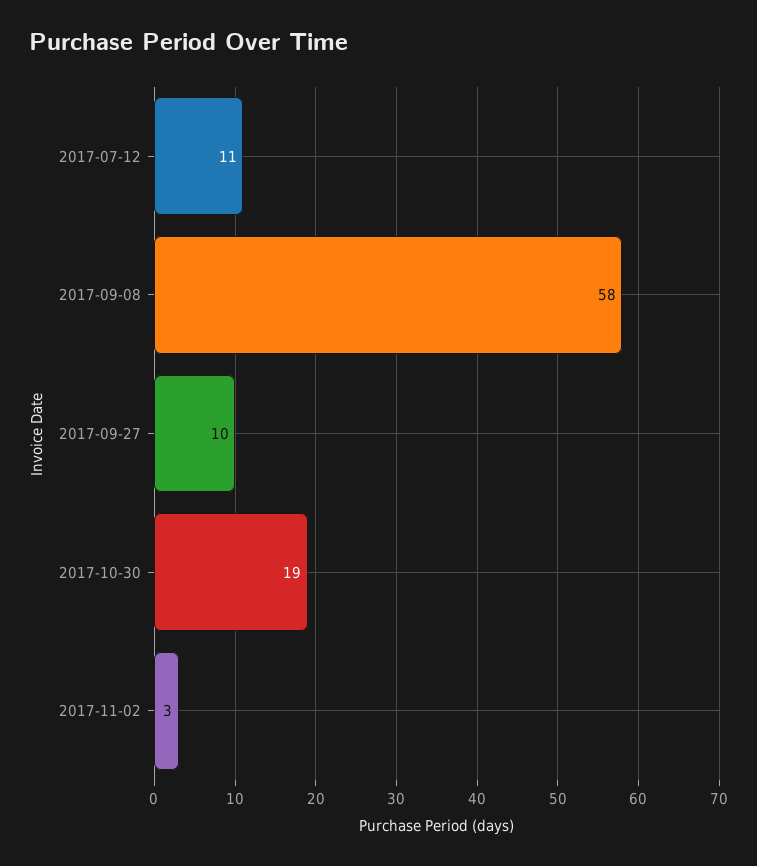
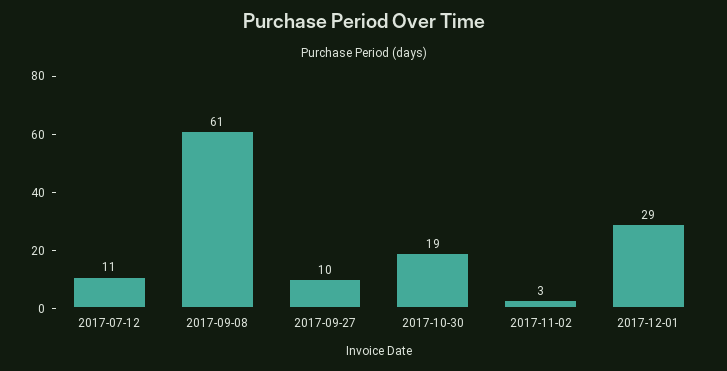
2017-09-08: 58 -> 61
2017-12-01: none -> 29

